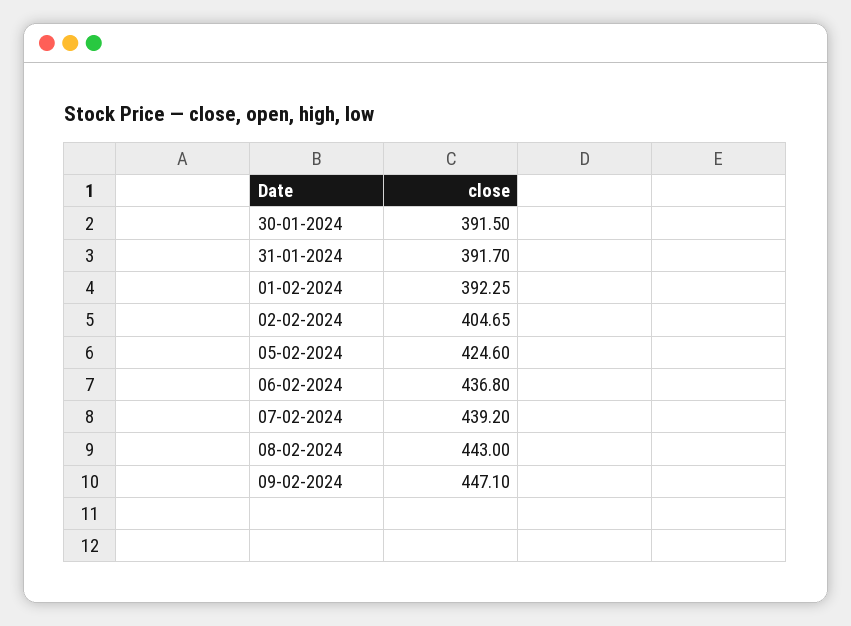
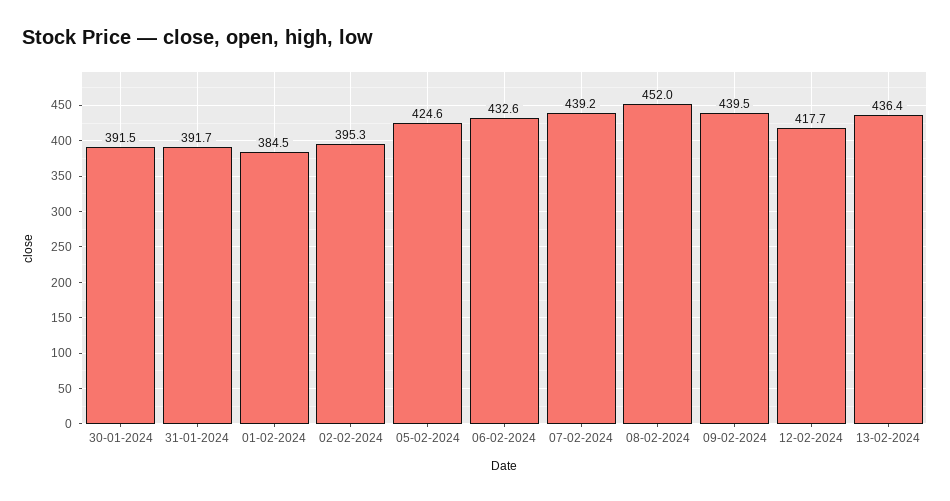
01-02-2024: 392.25 -> 384.5
02-02-2024: 404.65 -> 395.3
06-02-2024: 436.8 -> 432.6
08-02-2024: 443 -> 452
09-02-2024: 447.1 -> 439.5
12-02-2024: none -> 417.7
13-02-2024: none -> 436.4

